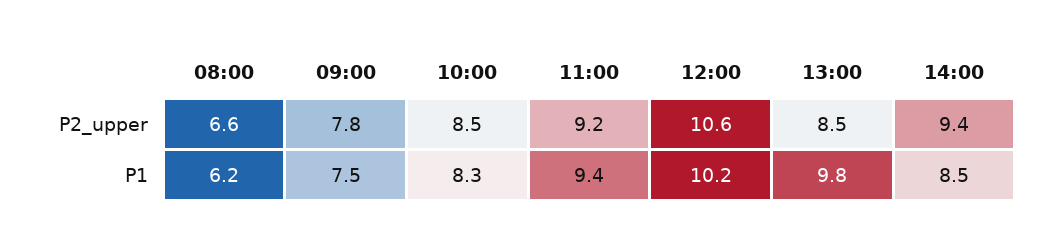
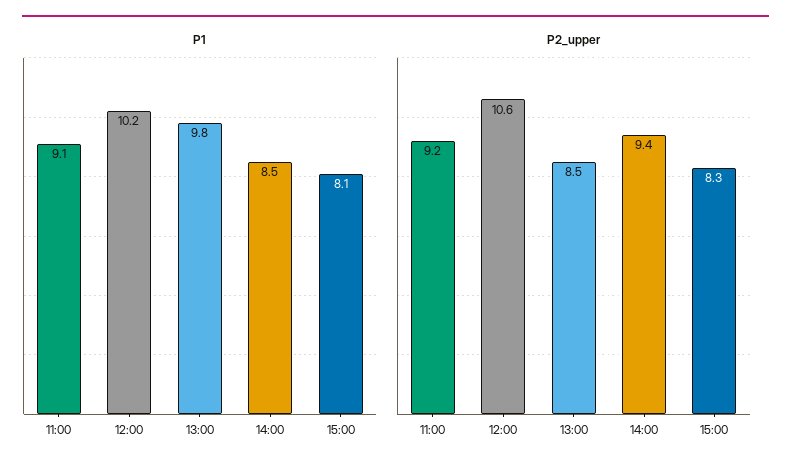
P2_upper, 08:00: 6.6 -> none
P2_upper, 09:00: 7.8 -> none
P2_upper, 10:00: 8.5 -> none
P1, 08:00: 6.2 -> none
P1, 09:00: 7.5 -> none
P1, 10:00: 8.3 -> none
P1, 11:00: 9.4 -> 9.1
P1, 15:00: none -> 8.1
P2_upper, 15:00: none -> 8.3

